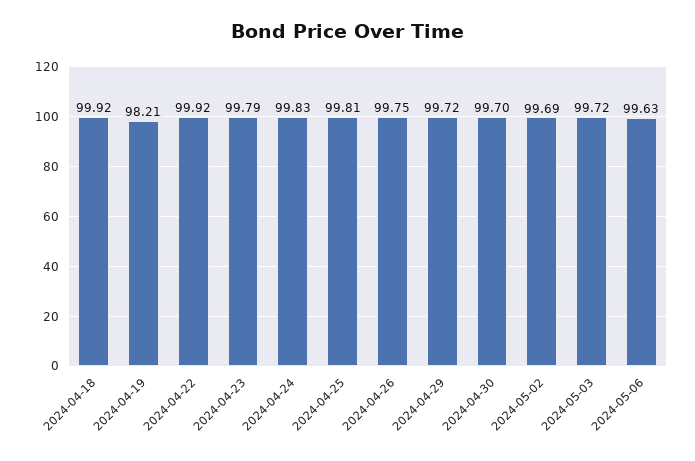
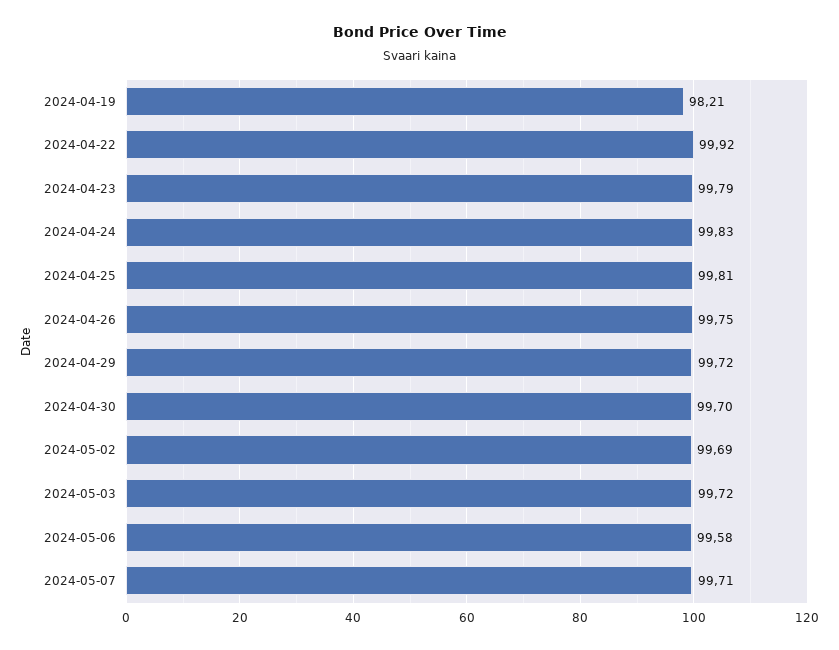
2024-04-18: 99.92 -> none
2024-05-06: 99.63 -> 99.58
2024-05-07: none -> 99.71

